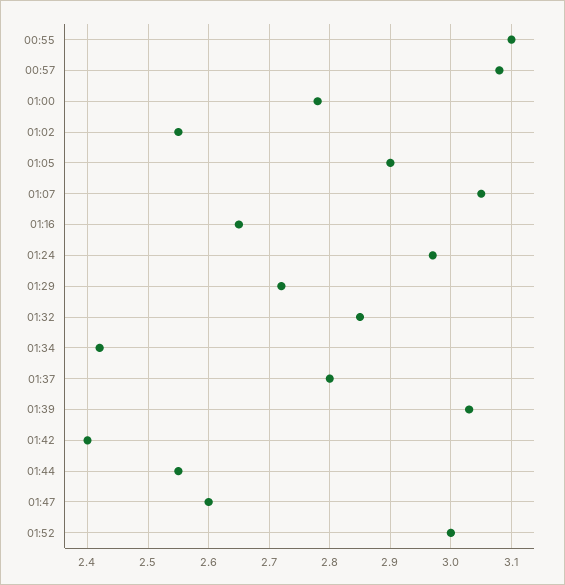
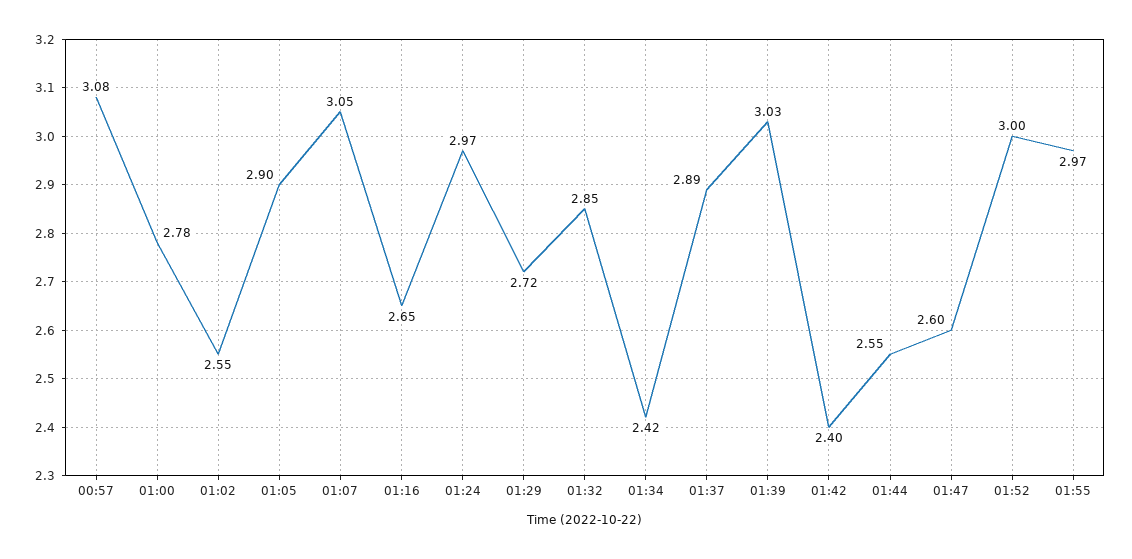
00:55: 3.1 -> none
01:37: 2.8 -> 2.89
01:55: none -> 2.97

